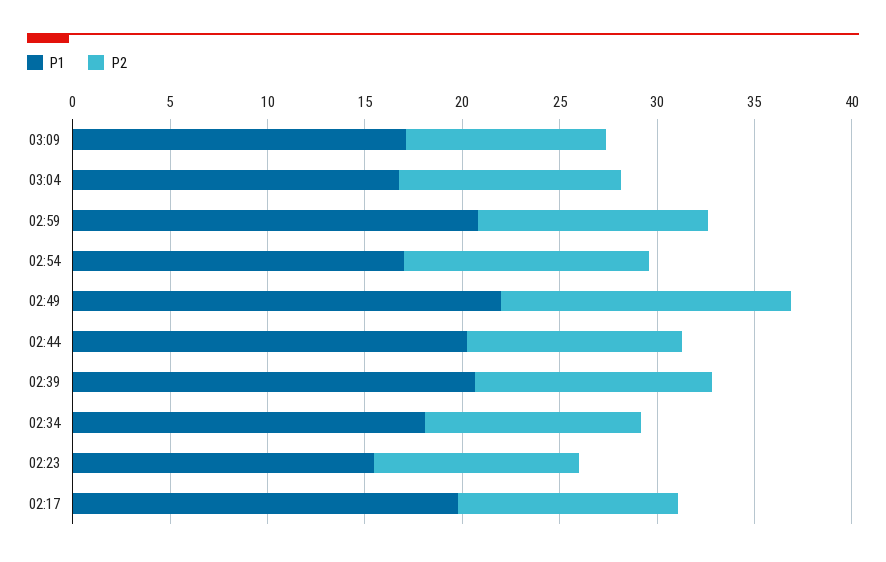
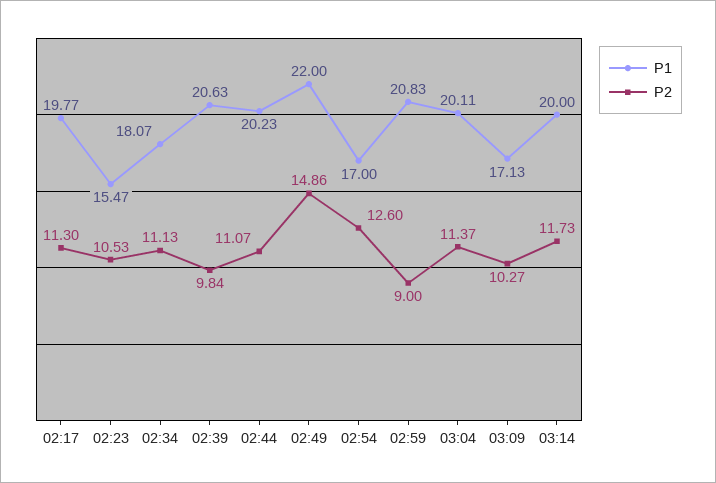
P1, 03:04: 17 -> 20.11
P2, 02:59: 12 -> 9
P2, 02:39: 12 -> 9.84
P1, 03:14: none -> 20
P2, 03:14: none -> 11.73

